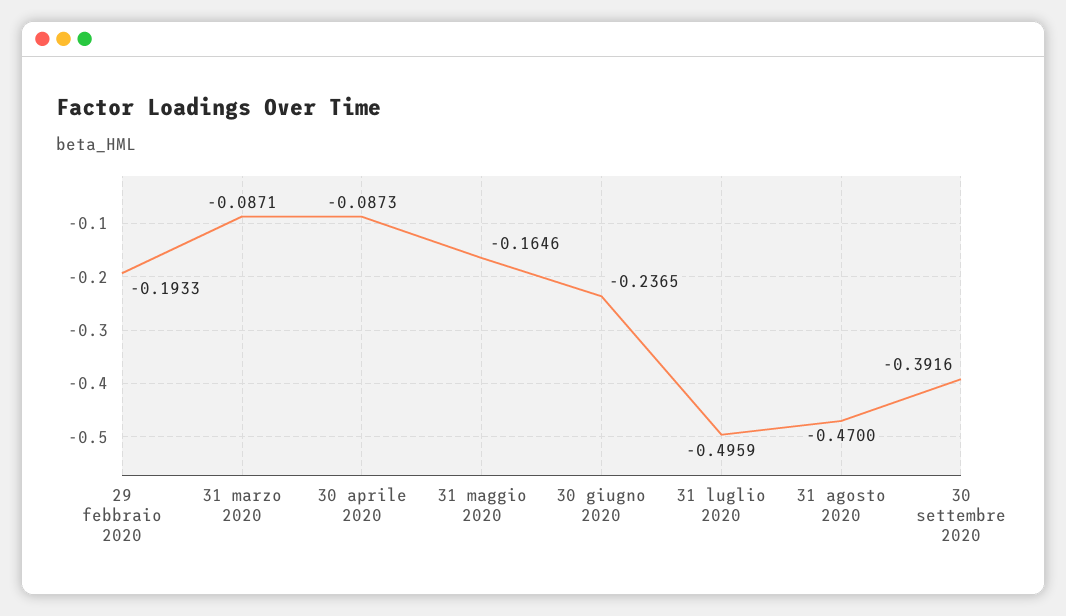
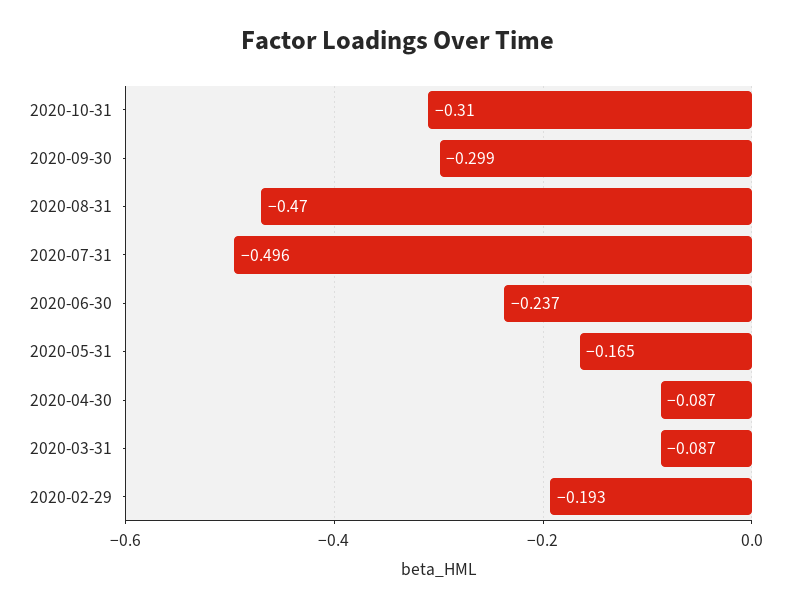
30 settembre 2020: -0.3916 -> -0.299
2020-10-31: none -> -0.31

